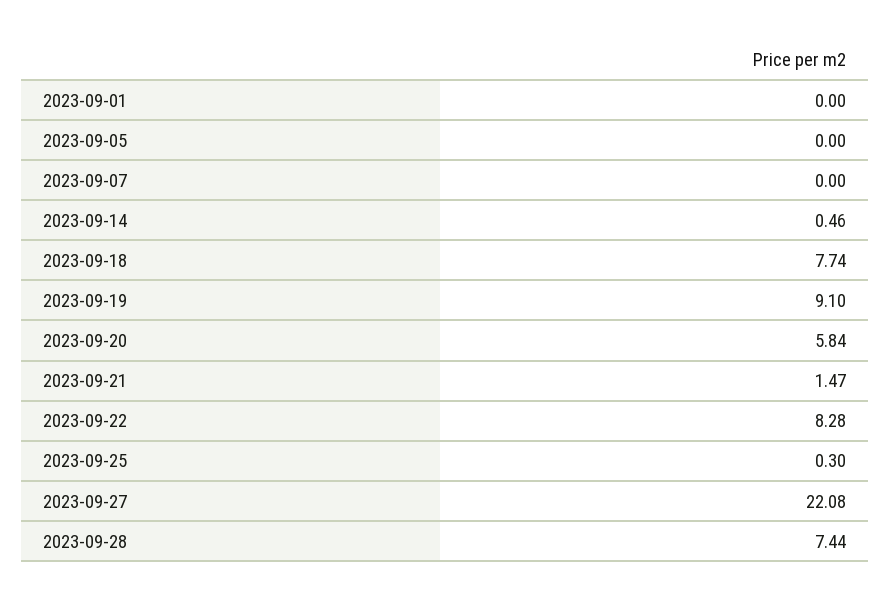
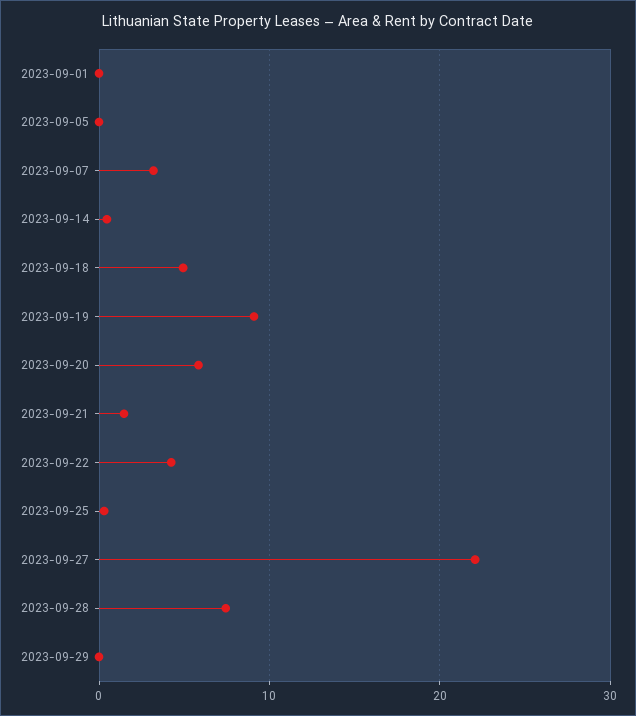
2023-09-07: 0 -> 3
2023-09-18: 7.74 -> 5
2023-09-22: 8.28 -> 4
2023-09-29: none -> 0

